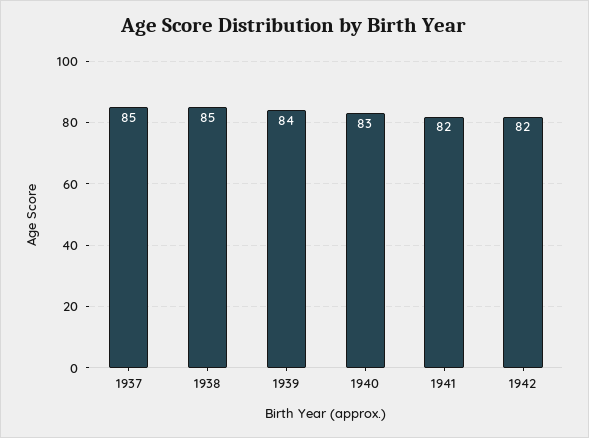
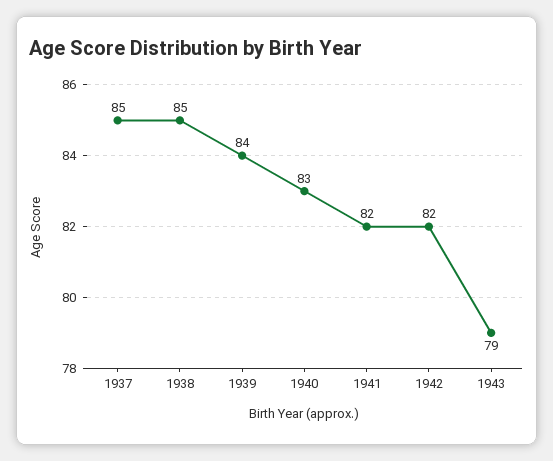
1943: none -> 79

